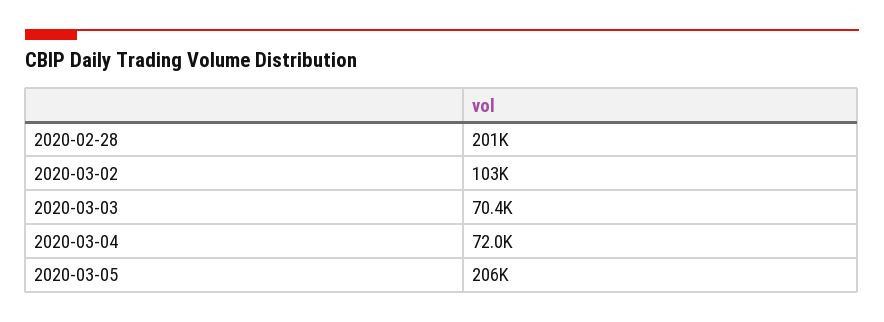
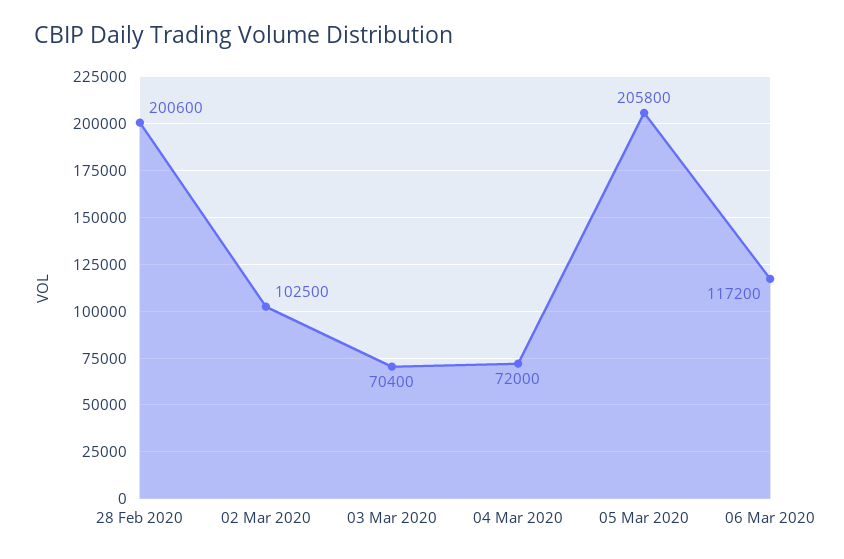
06 Mar 2020: none -> 117200

